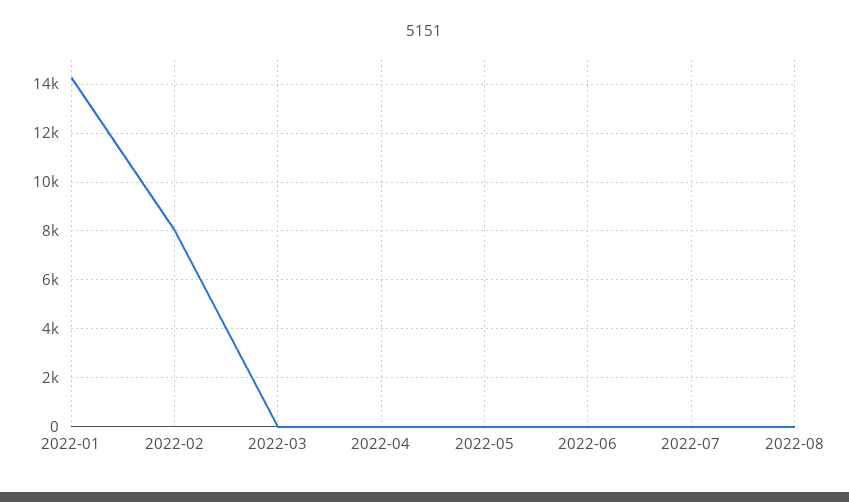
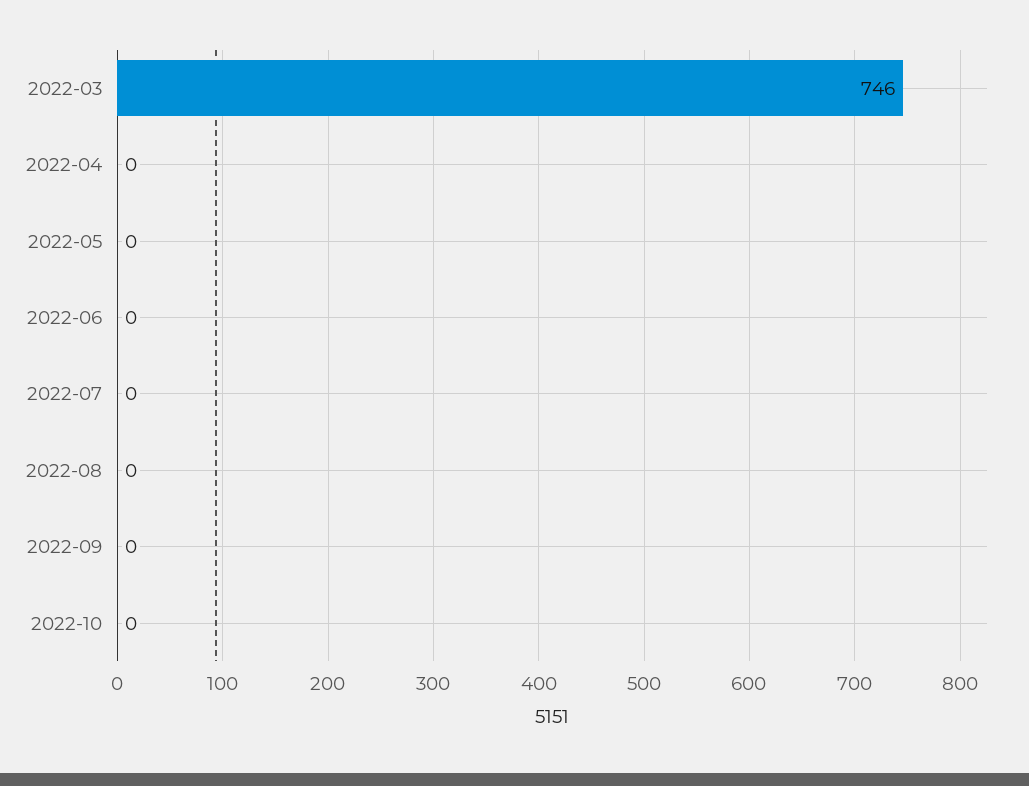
2022-01: 14250 -> none
2022-02: 8000 -> none
2022-03: 0 -> 746
2022-09: none -> 0
2022-10: none -> 0

